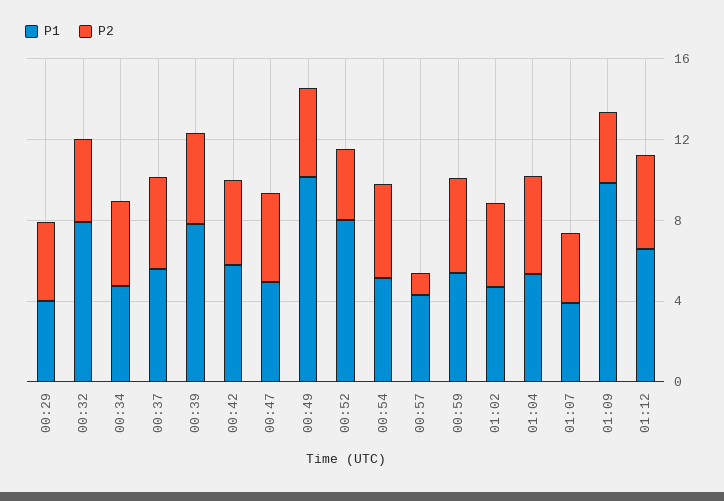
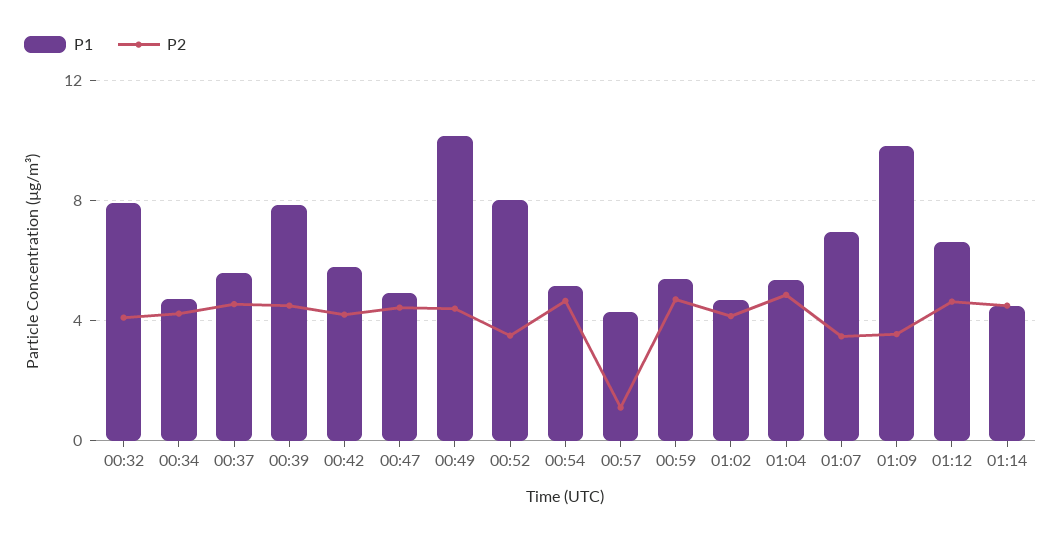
P1, 00:29: 4 -> none
P2, 00:29: 4 -> none
P1, 01:07: 4 -> 7
P1, 01:14: none -> 4.5
P2, 01:14: none -> 4.5

